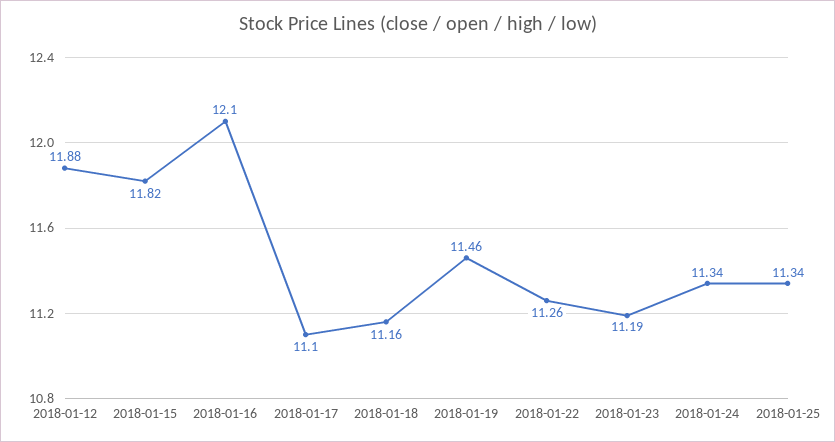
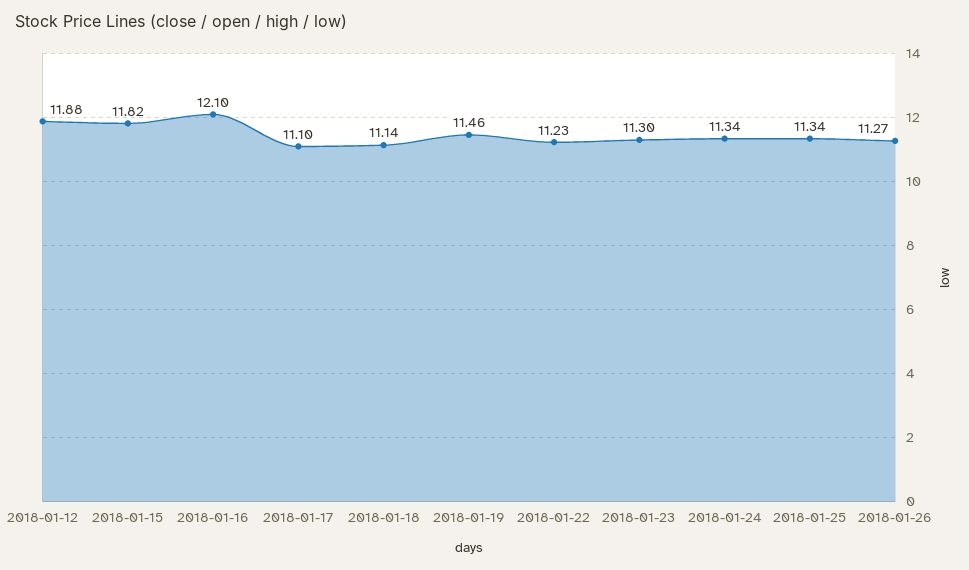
2018-01-18: 11.16 -> 11.14
2018-01-22: 11.26 -> 11.23
2018-01-23: 11.19 -> 11.3
2018-01-26: none -> 11.27

